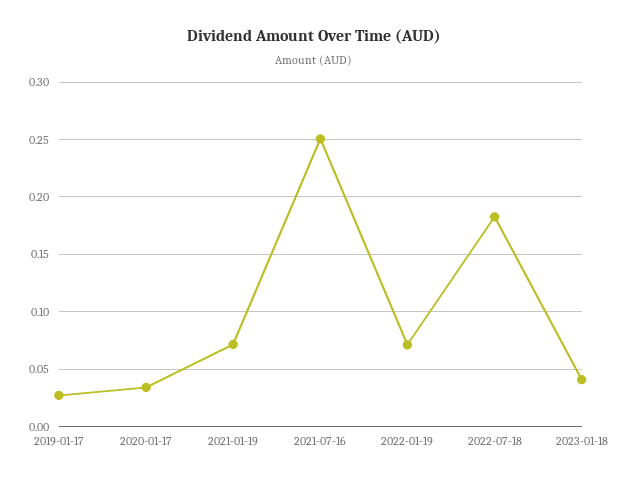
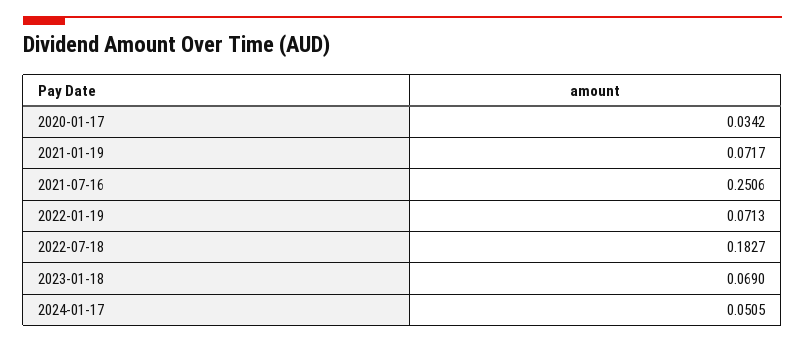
2019-01-17: 0.03 -> none
2023-01-18: 0.04 -> 0.069
2024-01-17: none -> 0.0505

